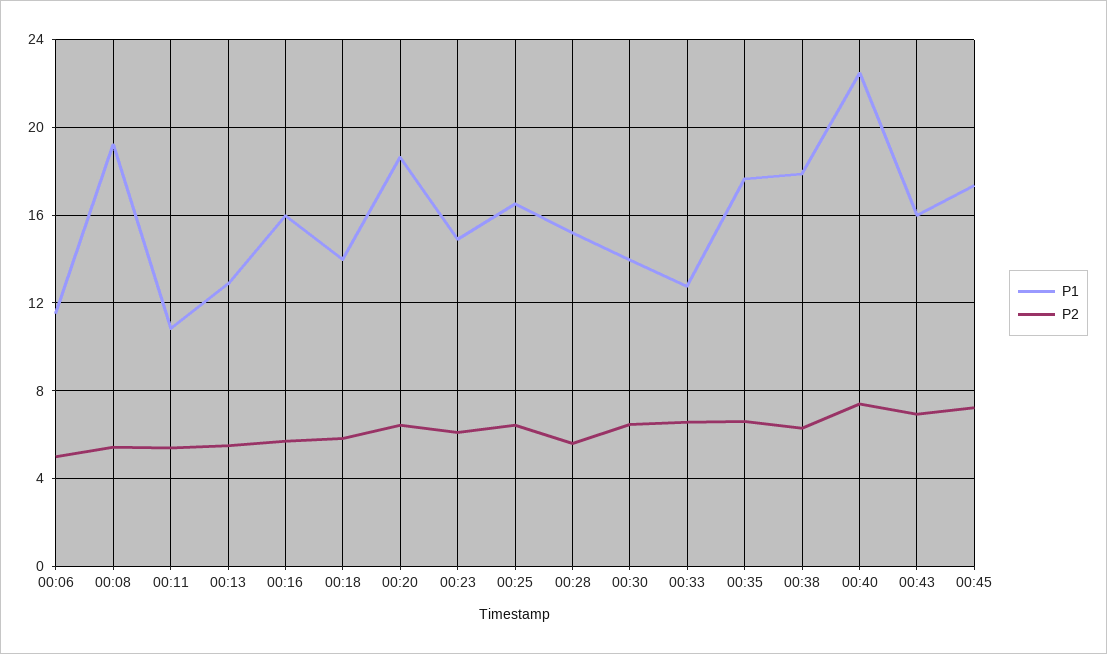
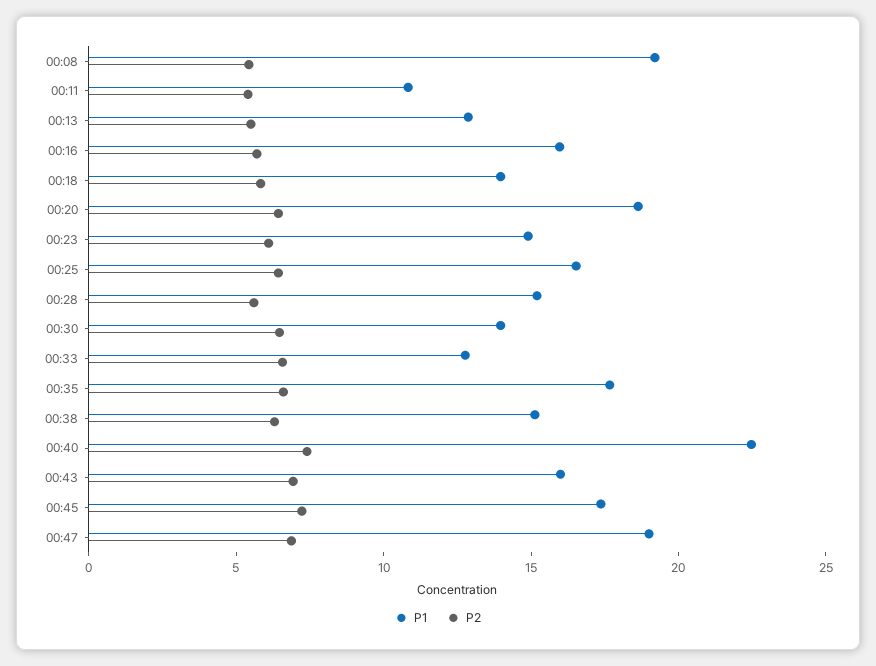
P1, 00:06: 11.5 -> none
P2, 00:06: 5 -> none
P1, 00:38: 18 -> 15
P1, 00:47: none -> 19
P2, 00:47: none -> 7

